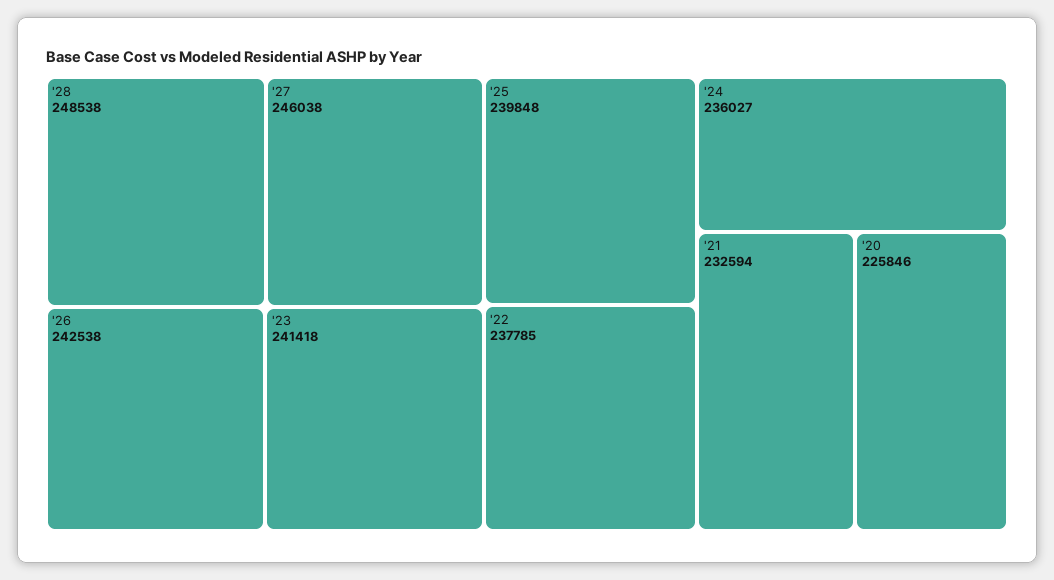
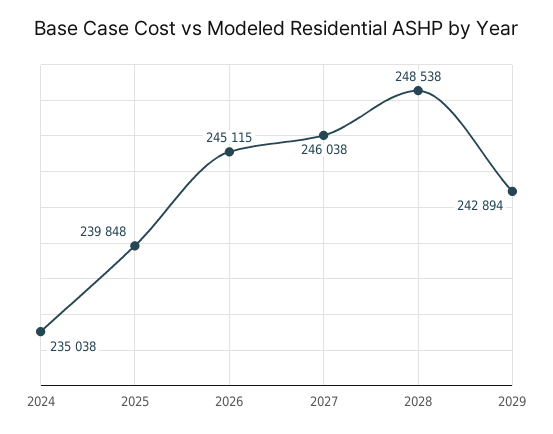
'26: 242538 -> 245115
'23: 241418 -> none
'22: 237785 -> none
'24: 236027 -> 235038
'21: 232594 -> none
'20: 225846 -> none
2029: none -> 242894

